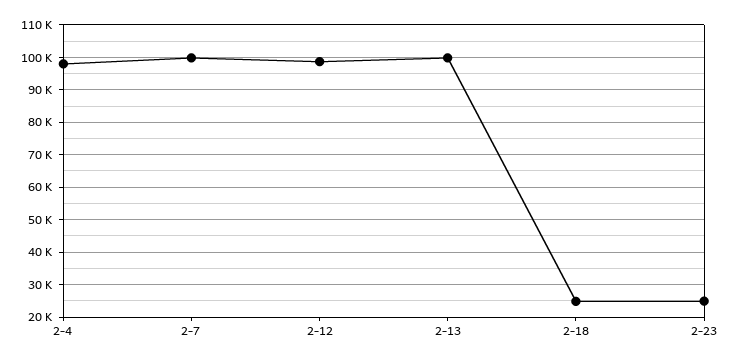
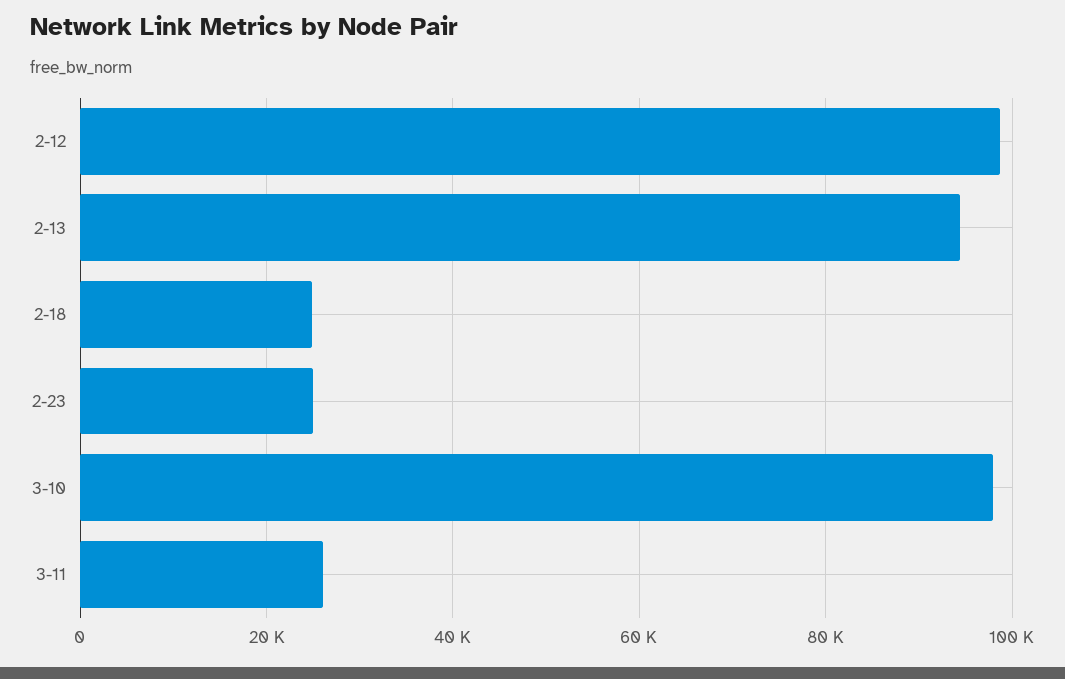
2-4: 98000 -> none
2-7: 100000 -> none
2-13: 100000 -> 94000
3-10: none -> 98000
3-11: none -> 26000

